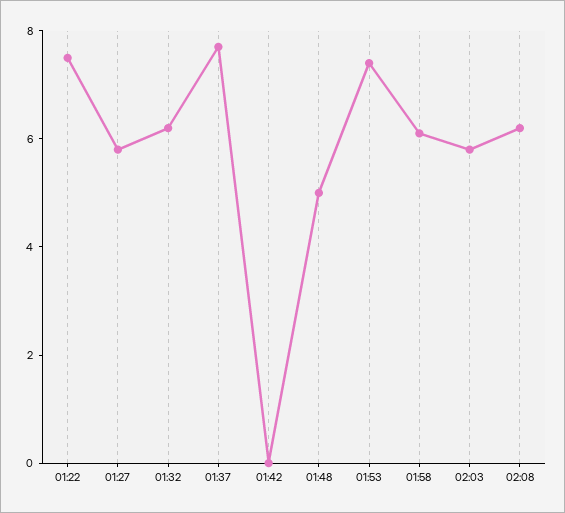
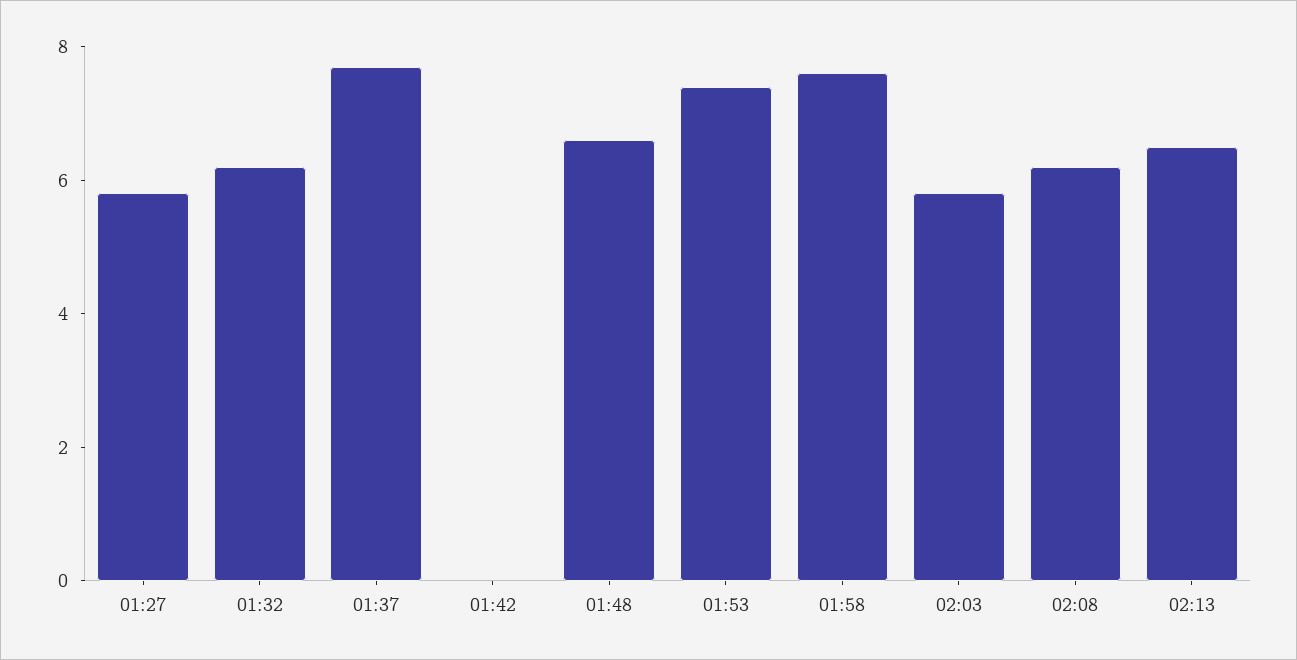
01:22: 7.5 -> none
01:48: 5 -> 6.5
01:58: 6 -> 7.5
02:13: none -> 6.5

